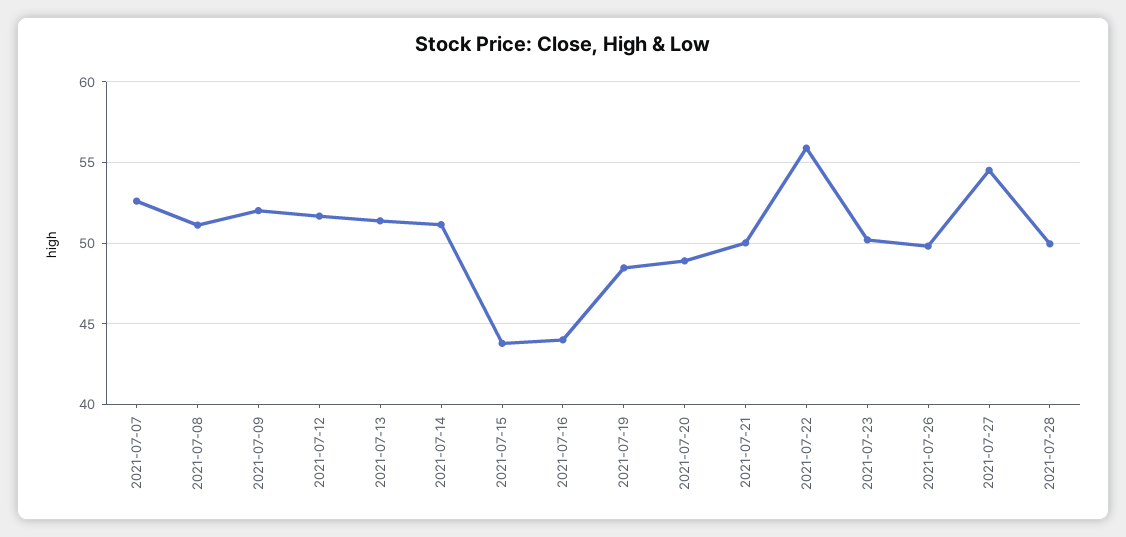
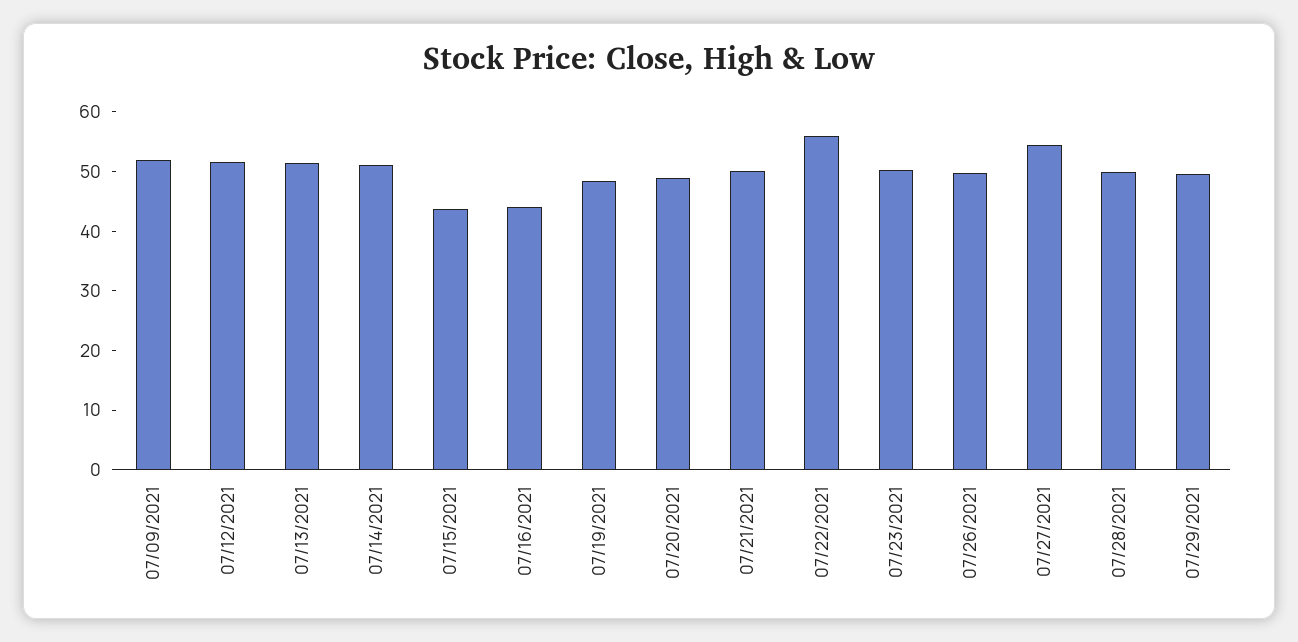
2021-07-07: 52.5 -> none
2021-07-08: 51 -> none
07/29/2021: none -> 50

